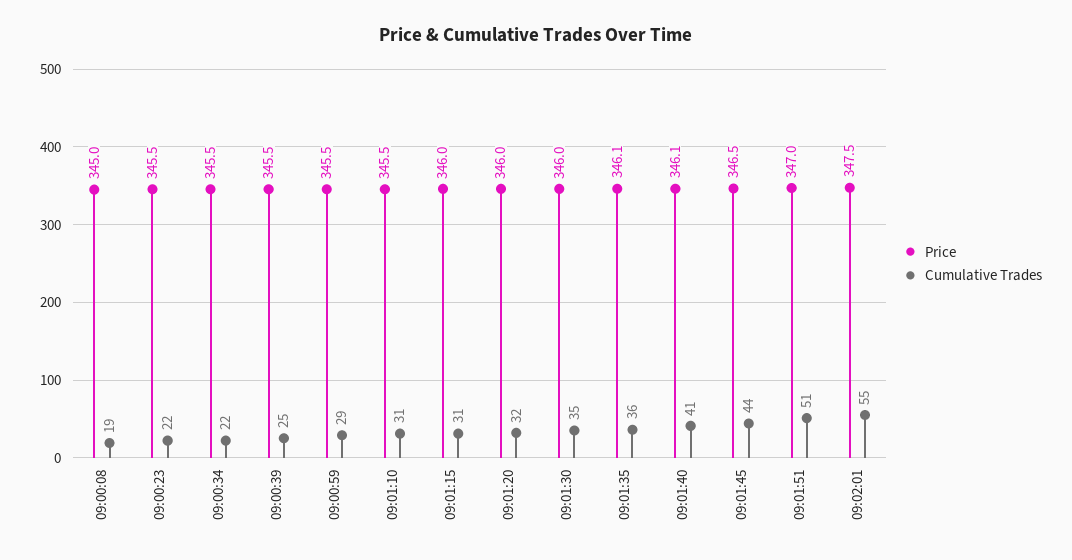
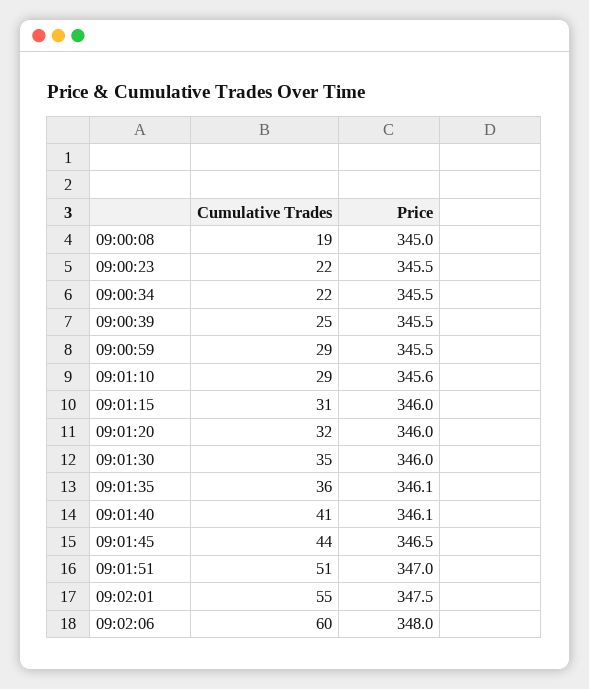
Price, 09:01:10: 345.5 -> 345.6
Cumulative Trades, 09:01:10: 31 -> 29
Cumulative Trades, 09:02:06: none -> 60
Price, 09:02:06: none -> 348

